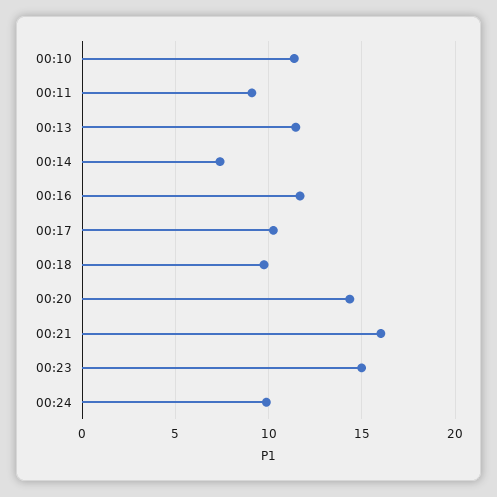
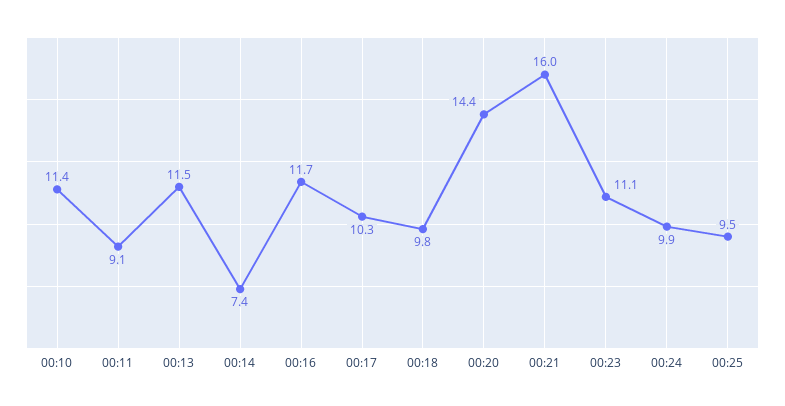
00:23: 15 -> 11.1
00:25: none -> 9.5

